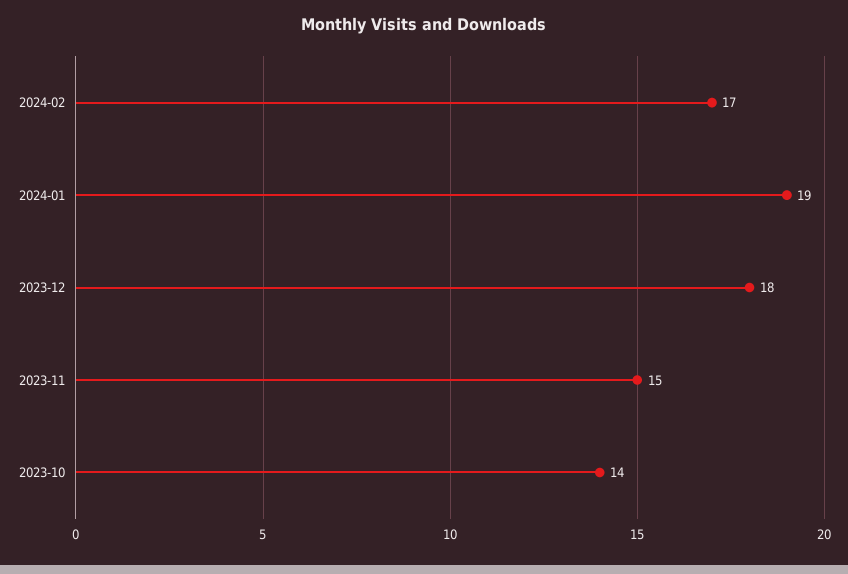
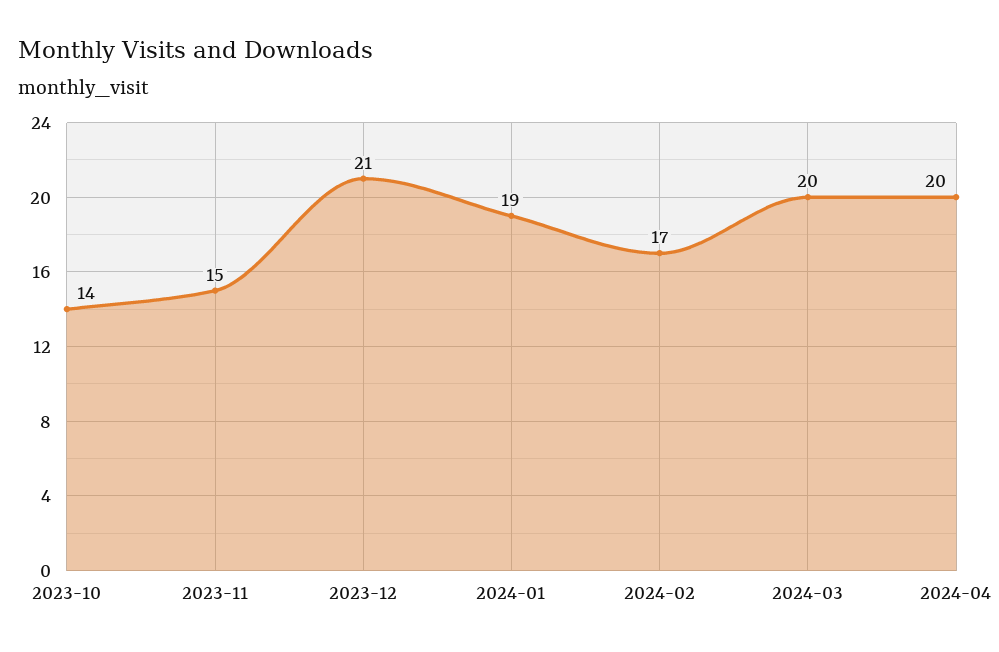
2023-12: 18 -> 21
2024-03: none -> 20
2024-04: none -> 20

